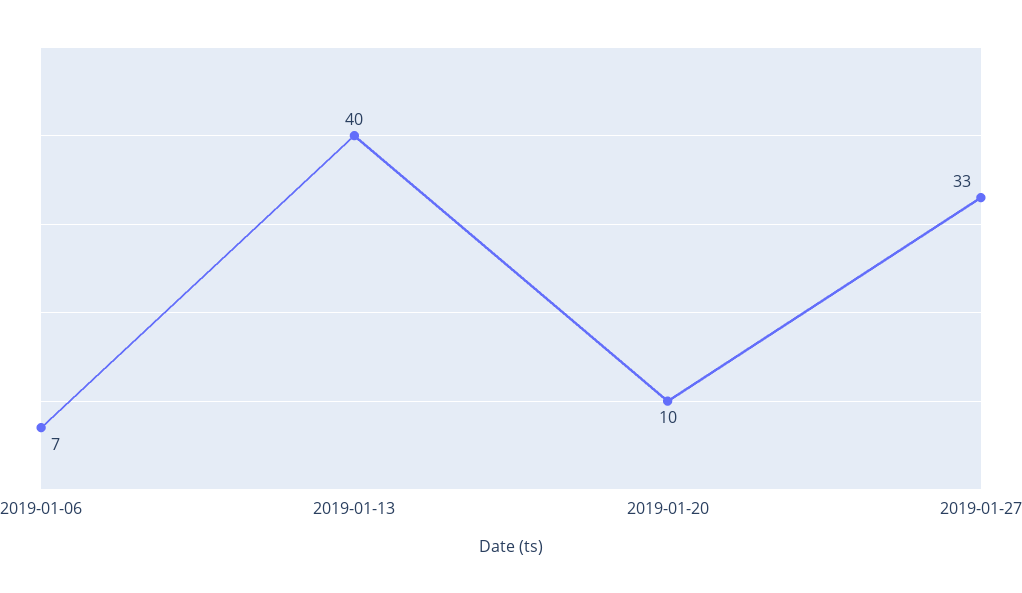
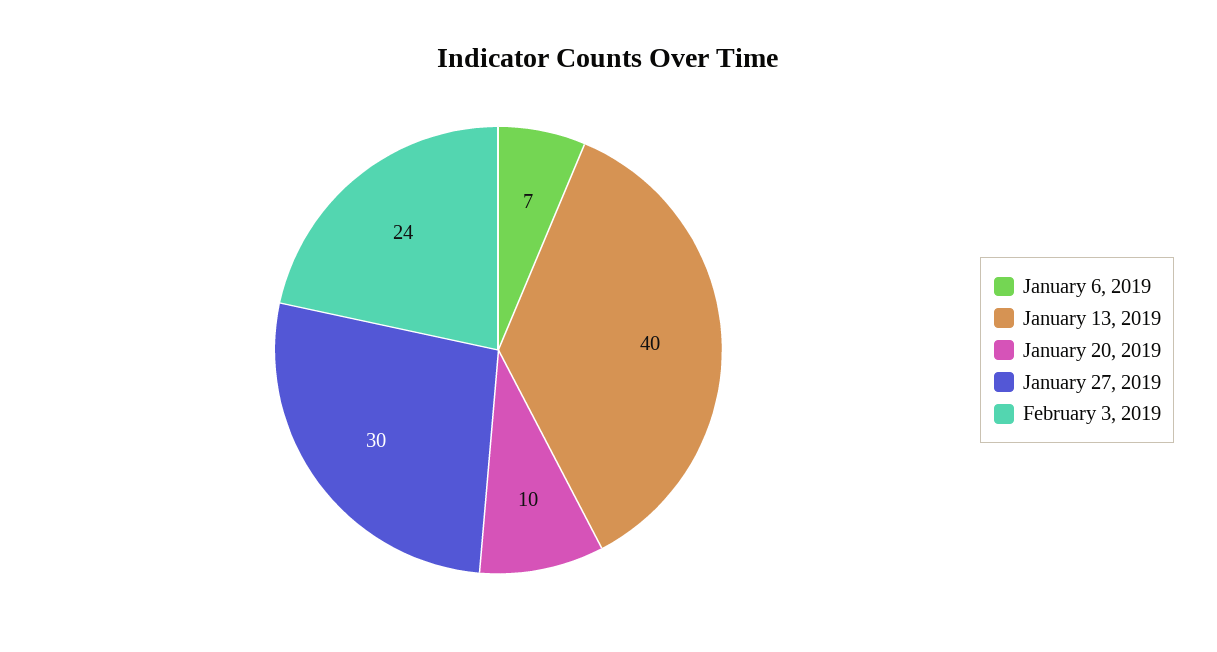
2019-01-27: 33 -> 30
February 3, 2019: none -> 24

